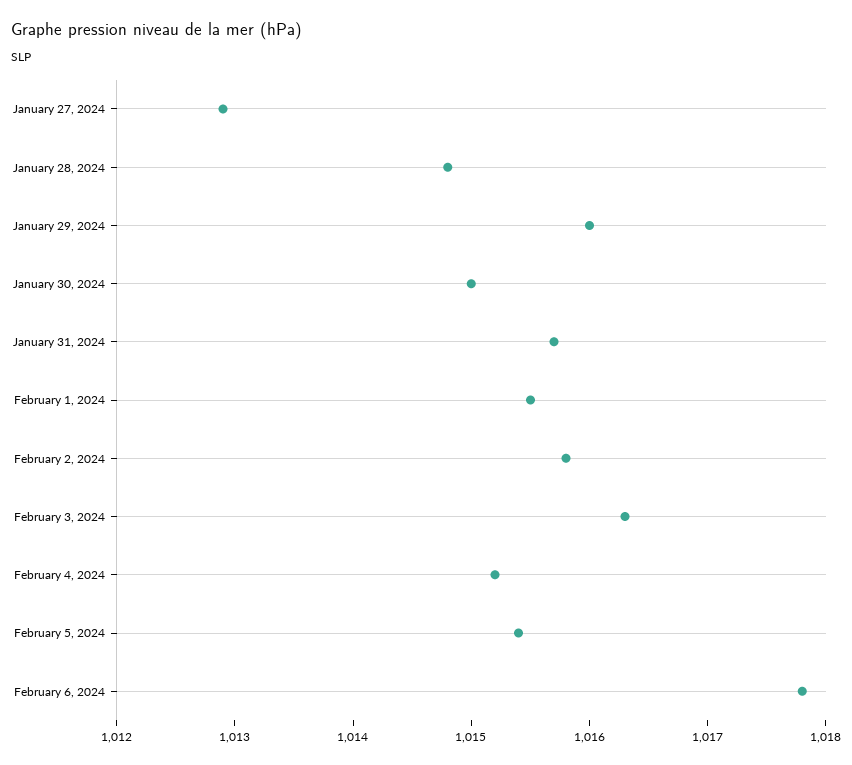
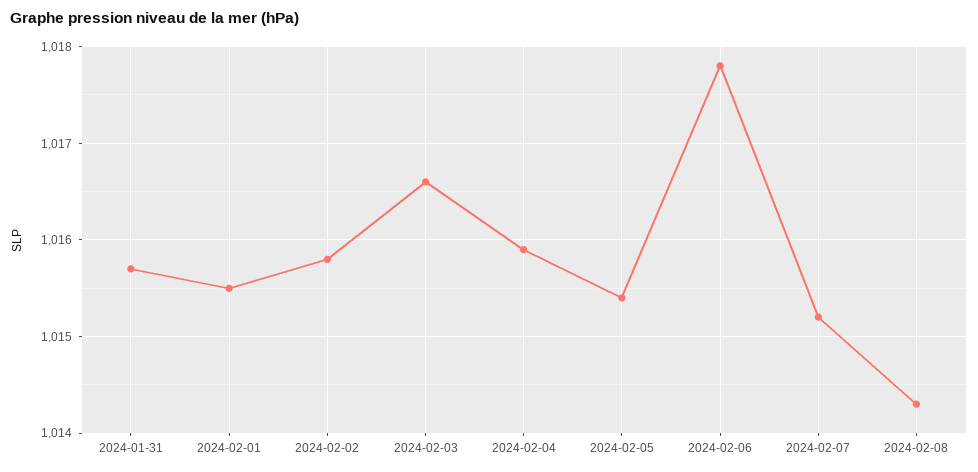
January 27, 2024: 1012.9 -> none
January 28, 2024: 1014.8 -> none
January 29, 2024: 1016 -> none
January 30, 2024: 1015 -> none
February 3, 2024: 1016.3 -> 1016.6
February 4, 2024: 1015.2 -> 1015.9
2024-02-07: none -> 1015.2
2024-02-08: none -> 1014.3

